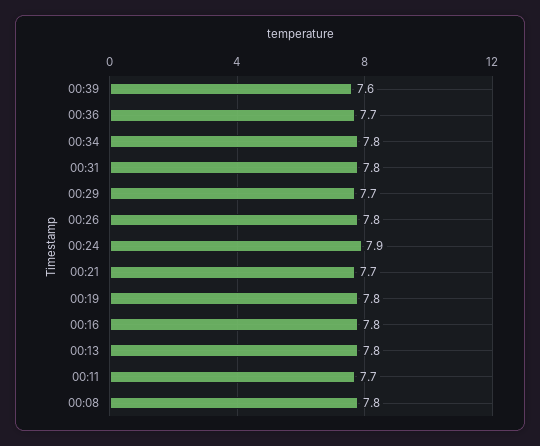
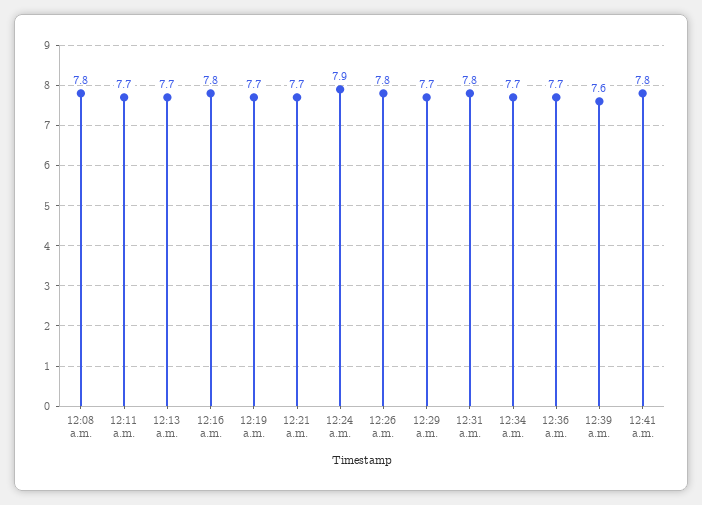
00:34: 7.8 -> 7.7
00:19: 7.8 -> 7.7
00:13: 7.8 -> 7.7
12:41 a.m.: none -> 7.8

